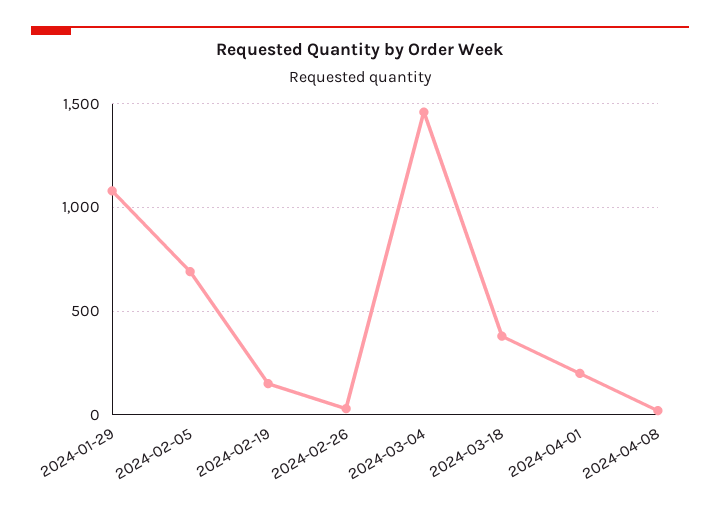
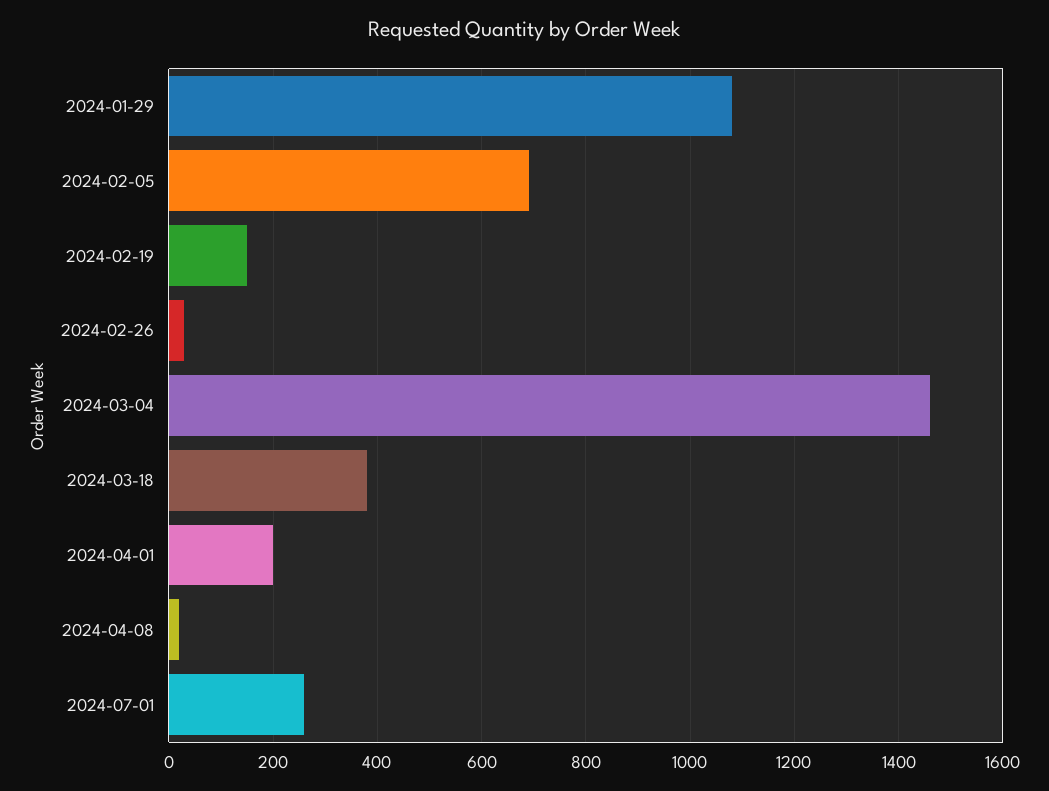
2024-07-01: none -> 260

